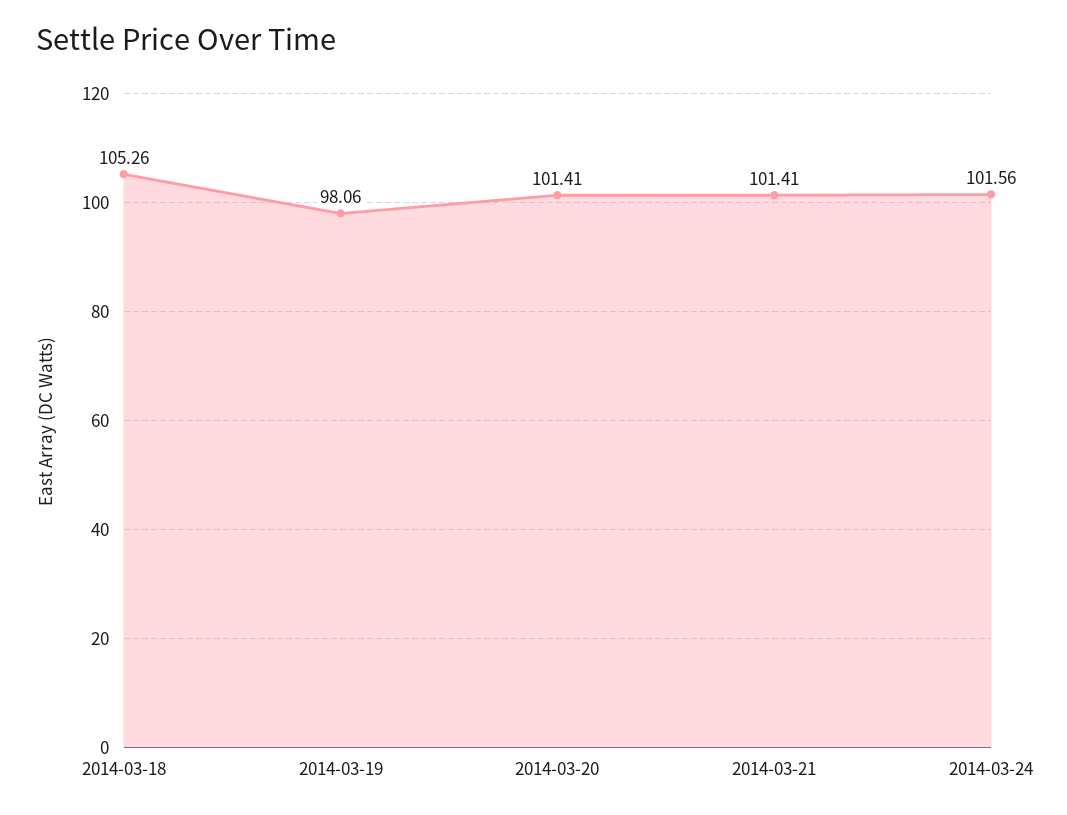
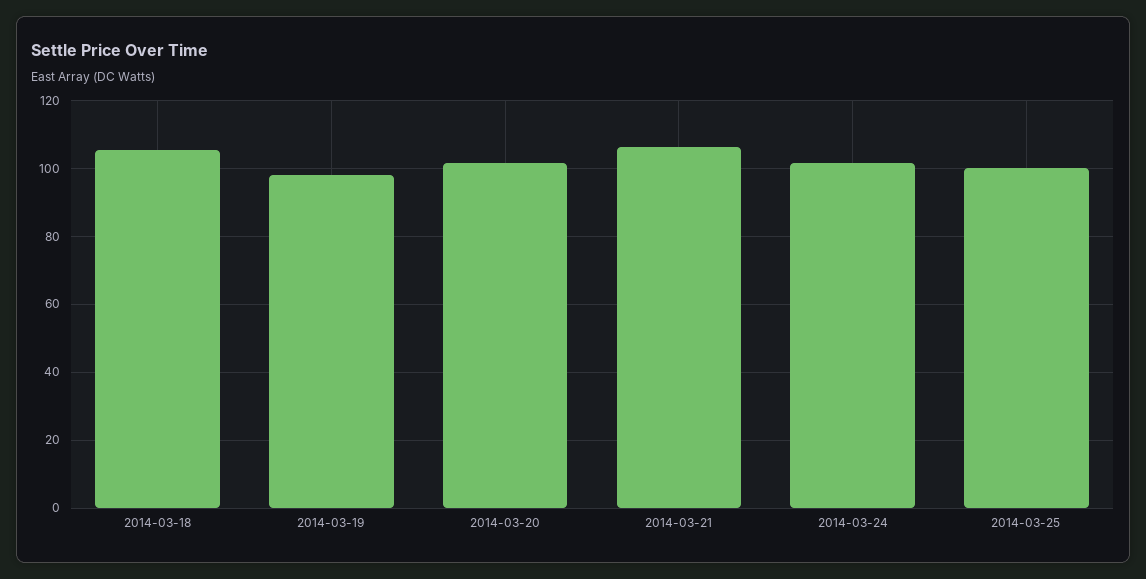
2014-03-21: 101.41 -> 106
2014-03-25: none -> 100

